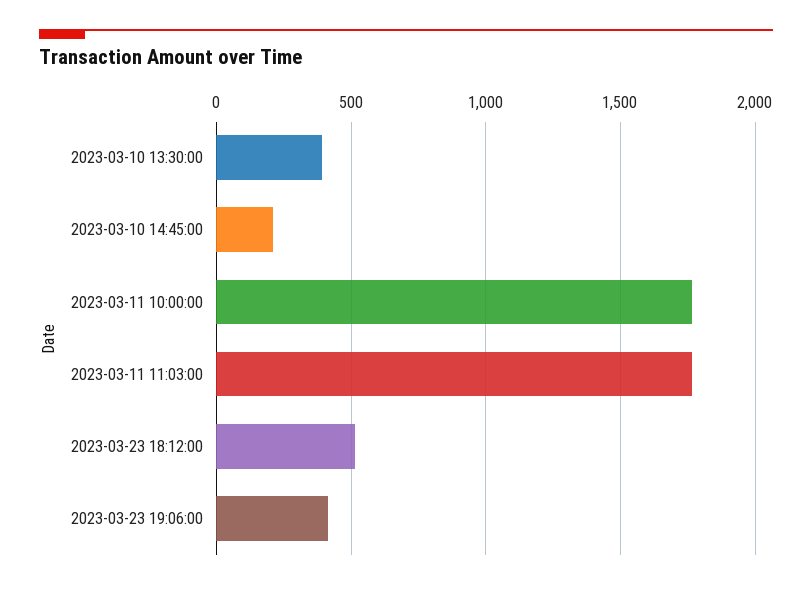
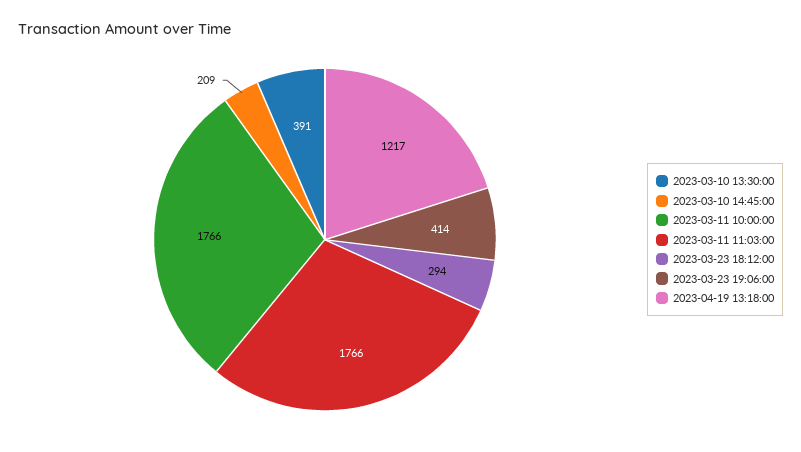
2023-03-23 18:12:00: 500 -> 294
2023-04-19 13:18:00: none -> 1217

